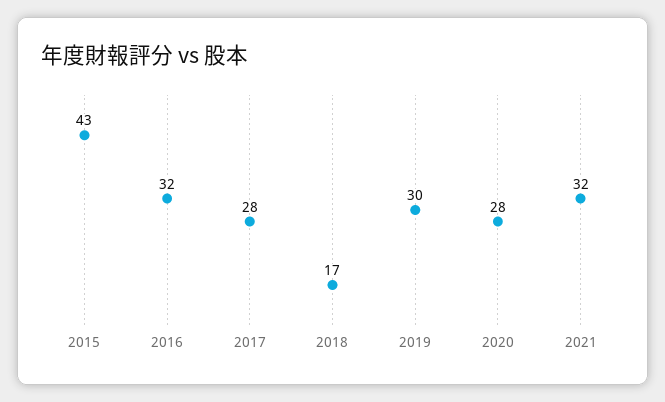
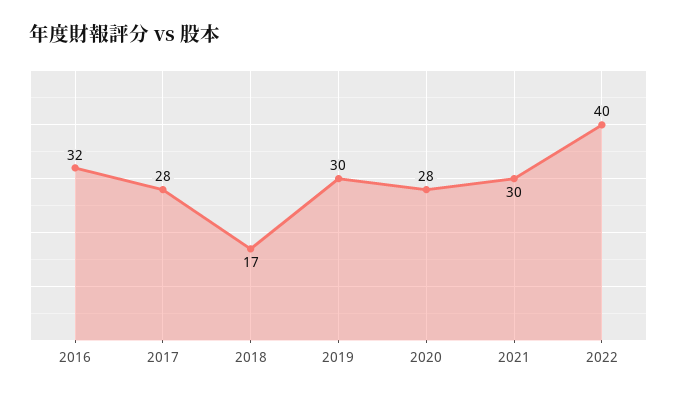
2015: 43 -> none
2021: 32 -> 30
2022: none -> 40

